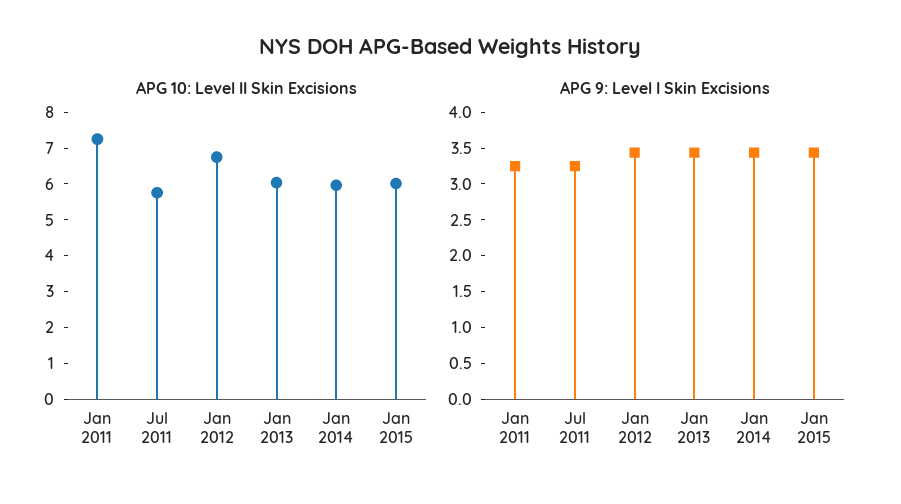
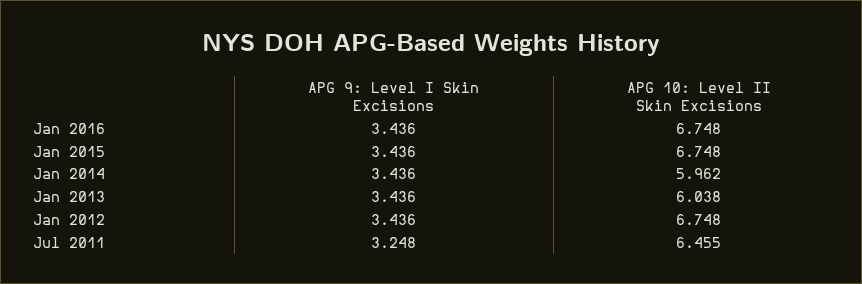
APG 10: Level II Skin Excisions, Jan 2011: 7.25 -> none
APG 10: Level II Skin Excisions, Jul 2011: 5.75 -> 6.455
APG 10: Level II Skin Excisions, Jan 2015: 6 -> 6.748
APG 9: Level I Skin Excisions, Jan 2011: 3.25 -> none
APG 9: Level I Skin Excisions, Jan 2016: none -> 3.436
APG 10: Level II Skin Excisions, Jan 2016: none -> 6.748

